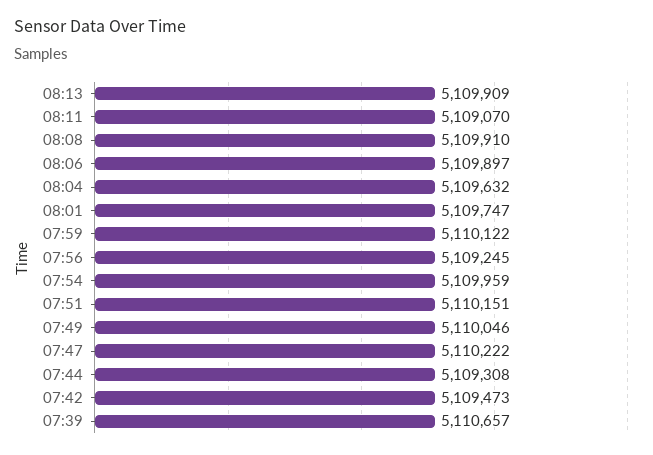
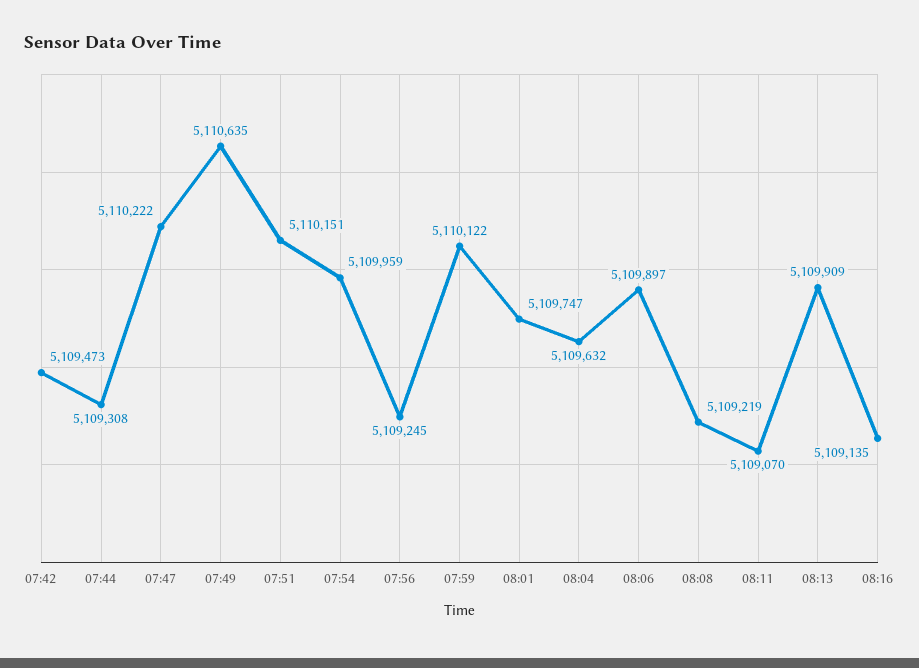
08:08: 5109910 -> 5109219
07:49: 5110046 -> 5110635
07:39: 5110657 -> none
08:16: none -> 5109135

